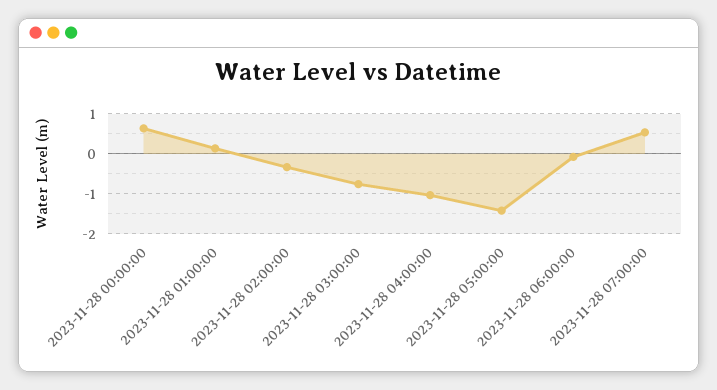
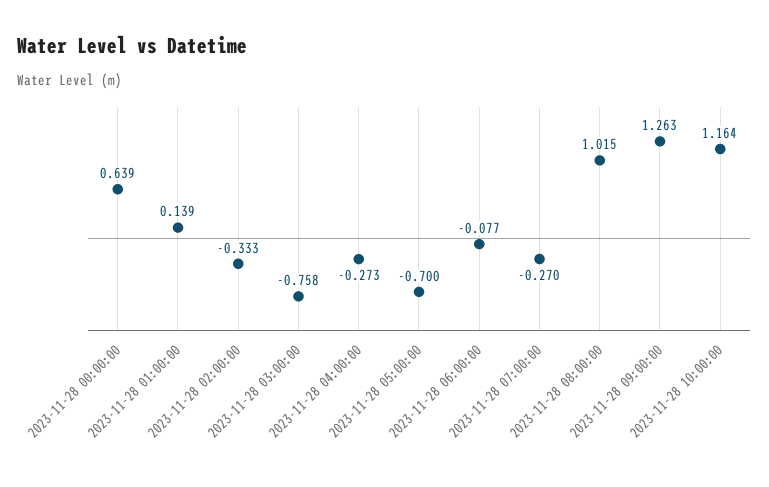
2023-11-28 04:00:00: -1 -> -0.273
2023-11-28 05:00:00: -1.4 -> -0.7
2023-11-28 07:00:00: 0.6 -> -0.27
2023-11-28 08:00:00: none -> 1.015
2023-11-28 09:00:00: none -> 1.263
2023-11-28 10:00:00: none -> 1.164

